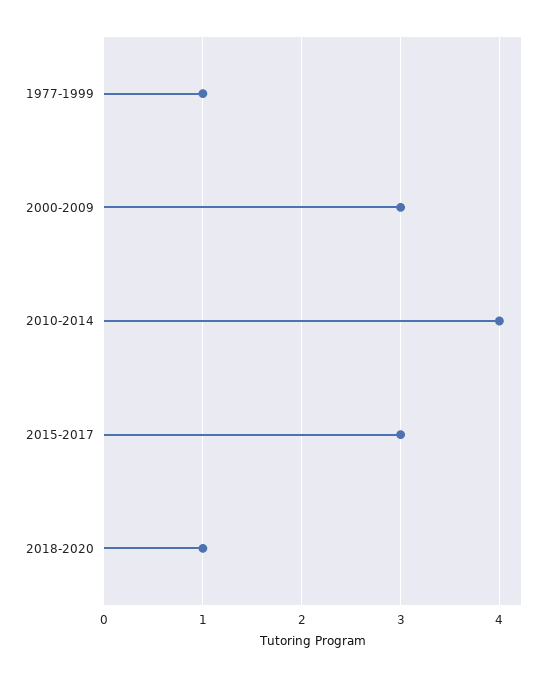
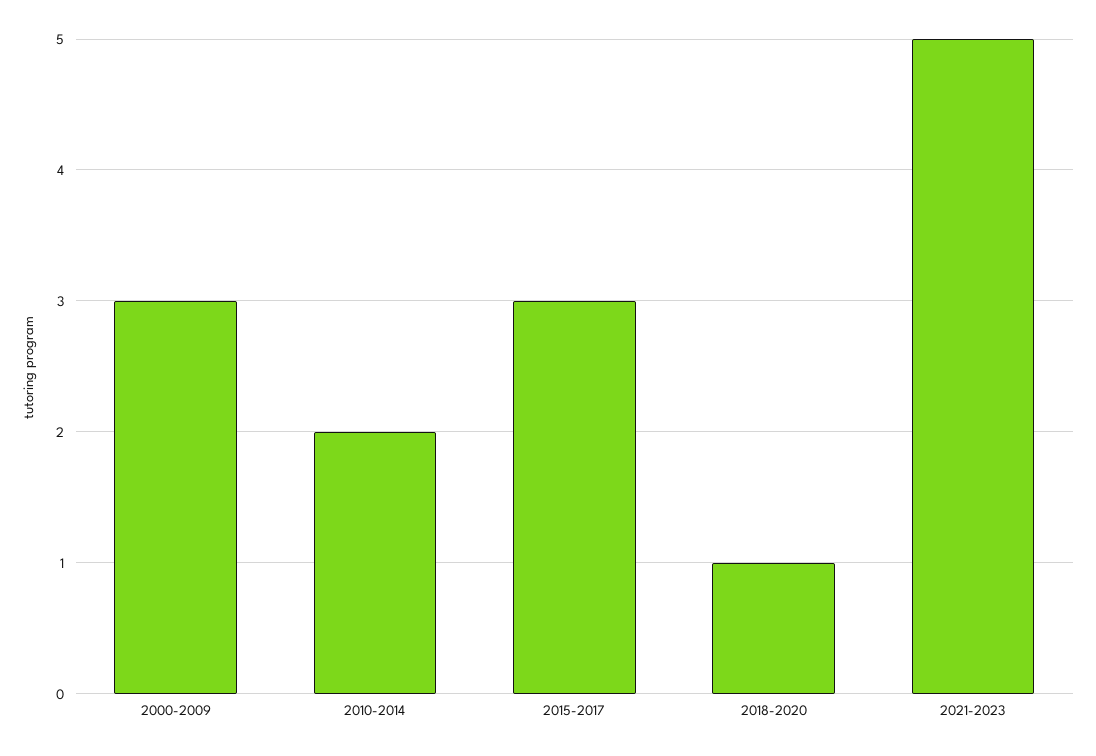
1977-1999: 1 -> none
2010-2014: 4 -> 2
2021-2023: none -> 5

